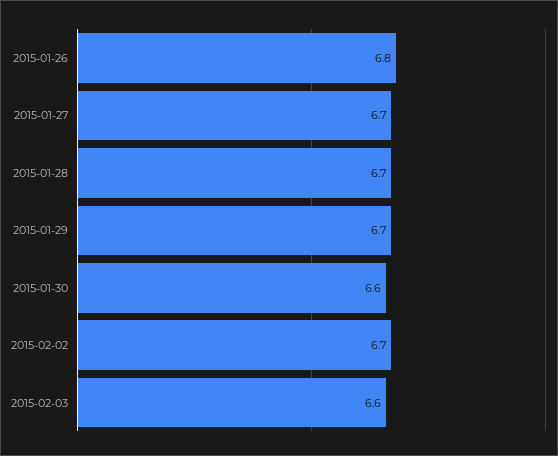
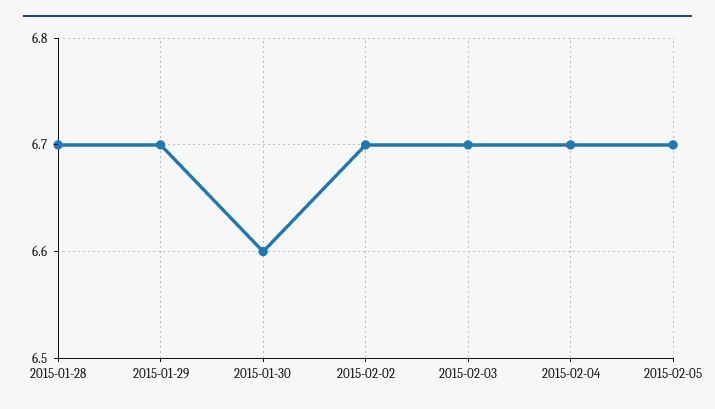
2015-01-26: 6.8 -> none
2015-01-27: 6.7 -> none
2015-02-03: 6.6 -> 6.7
2015-02-04: none -> 6.7
2015-02-05: none -> 6.7

